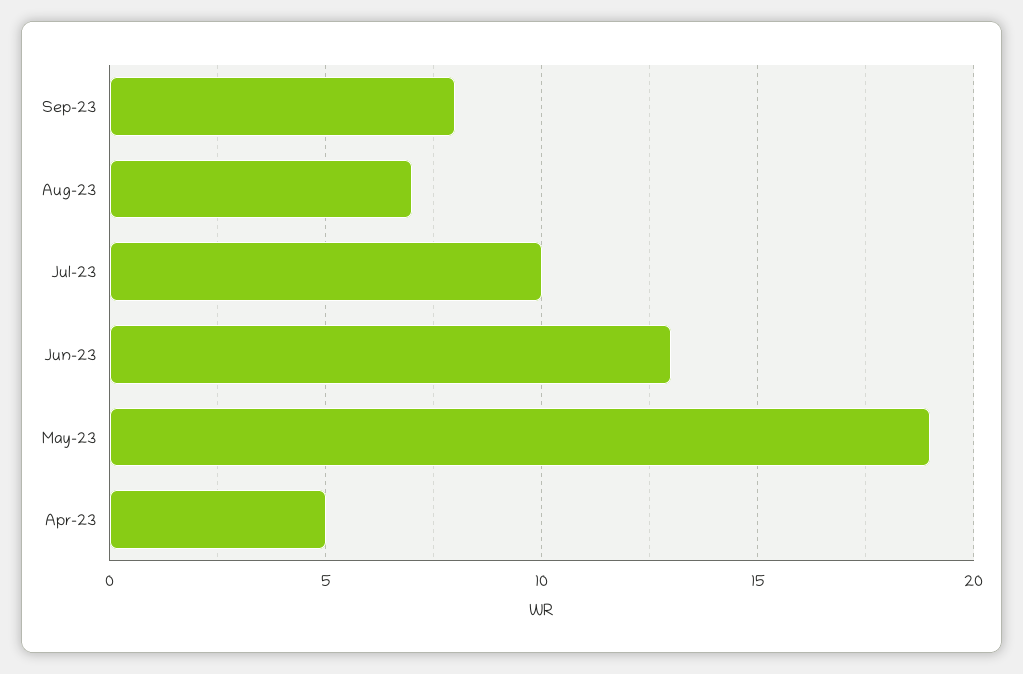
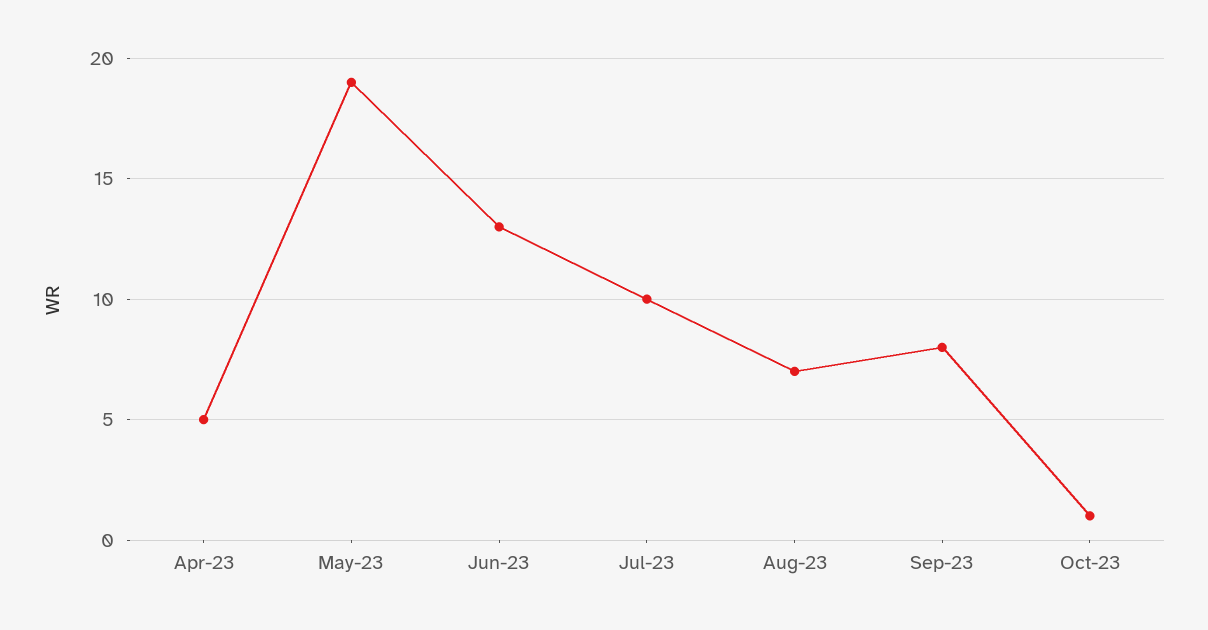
Oct-23: none -> 1

